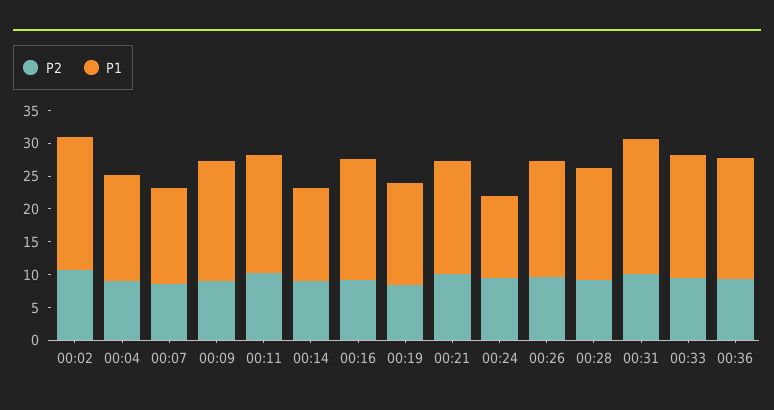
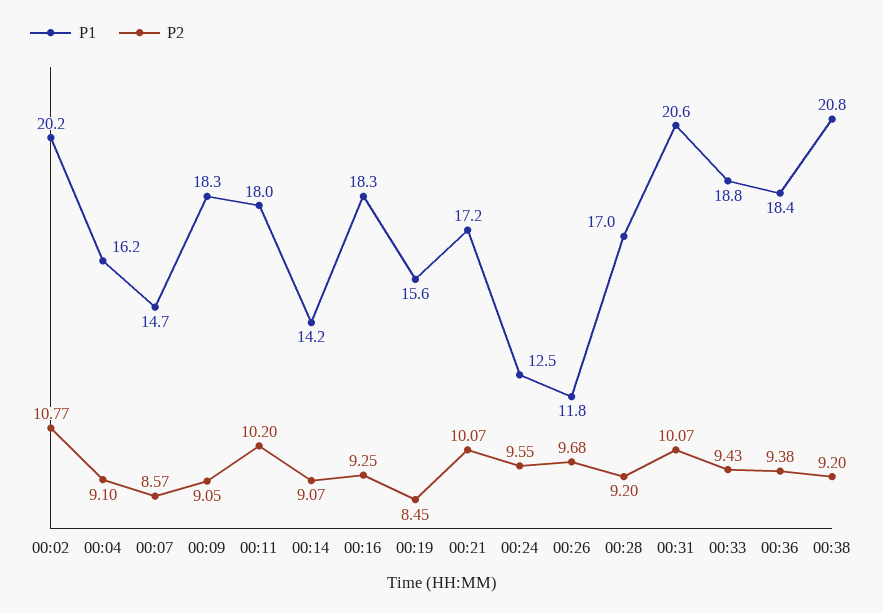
P1, 00:26: 17.5 -> 11.8
P1, 00:38: none -> 20.8
P2, 00:38: none -> 9.2

